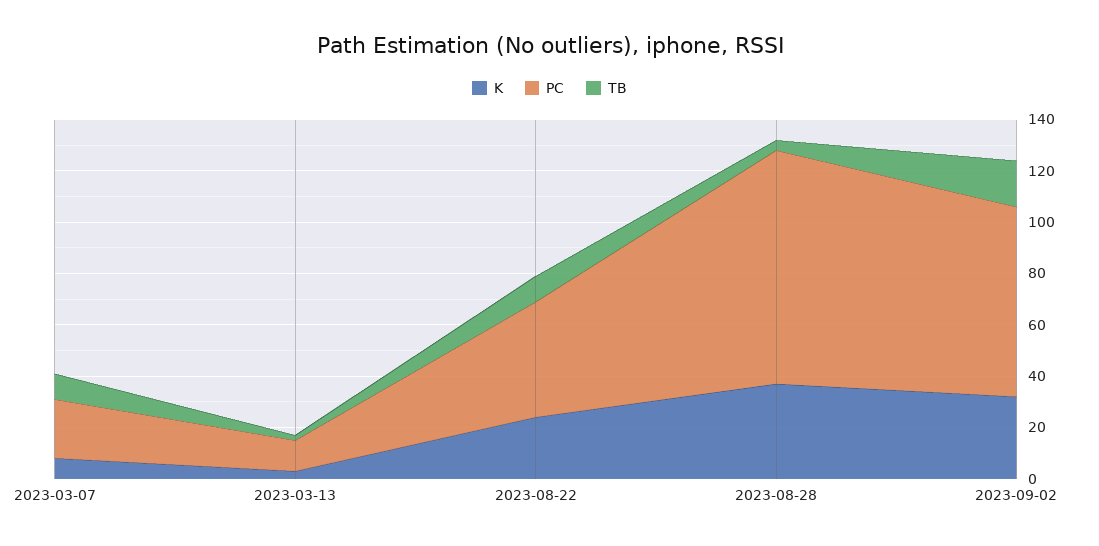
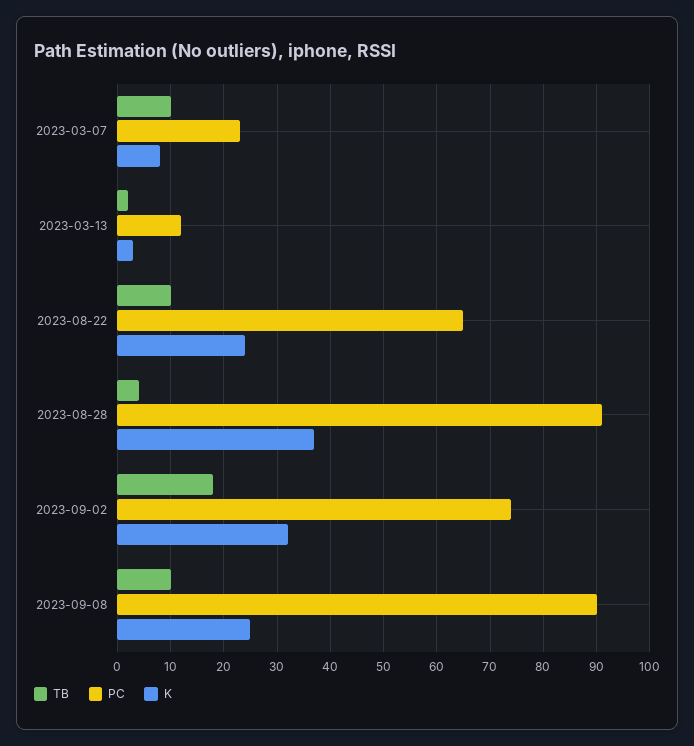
PC, 2023-08-22: 45 -> 65
TB, 2023-09-08: none -> 10
PC, 2023-09-08: none -> 90
K, 2023-09-08: none -> 25

